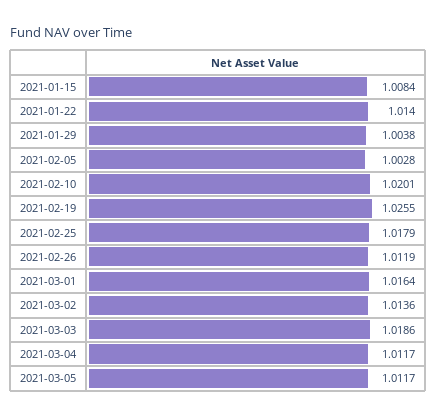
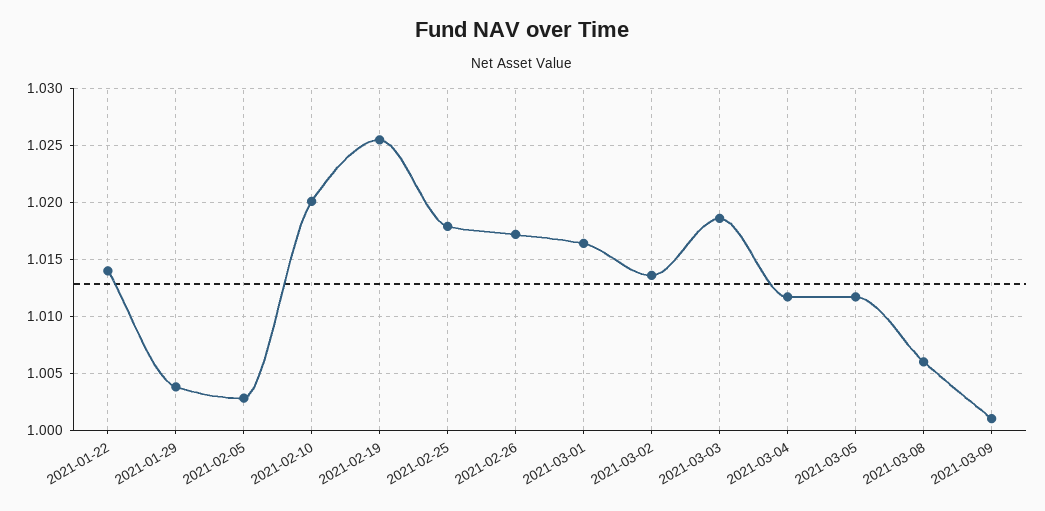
2021-01-15: 1.0084 -> none
2021-02-26: 1.0119 -> 1.017
2021-03-08: none -> 1.006
2021-03-09: none -> 1.001

